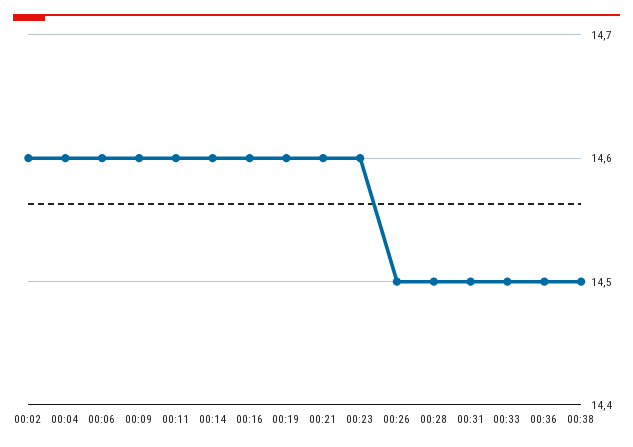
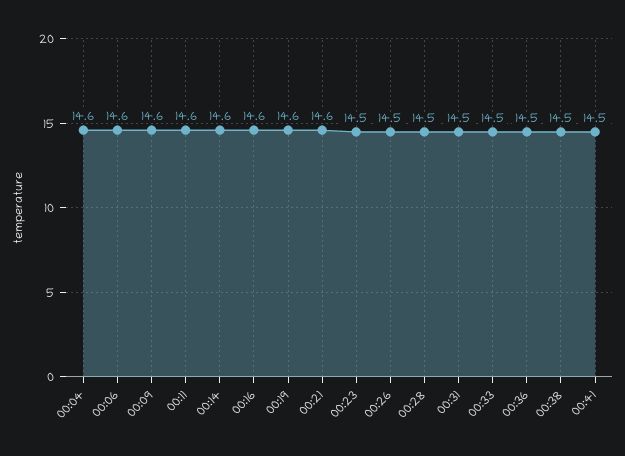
00:02: 14.6 -> none
00:23: 14.6 -> 14.5
00:41: none -> 14.5

